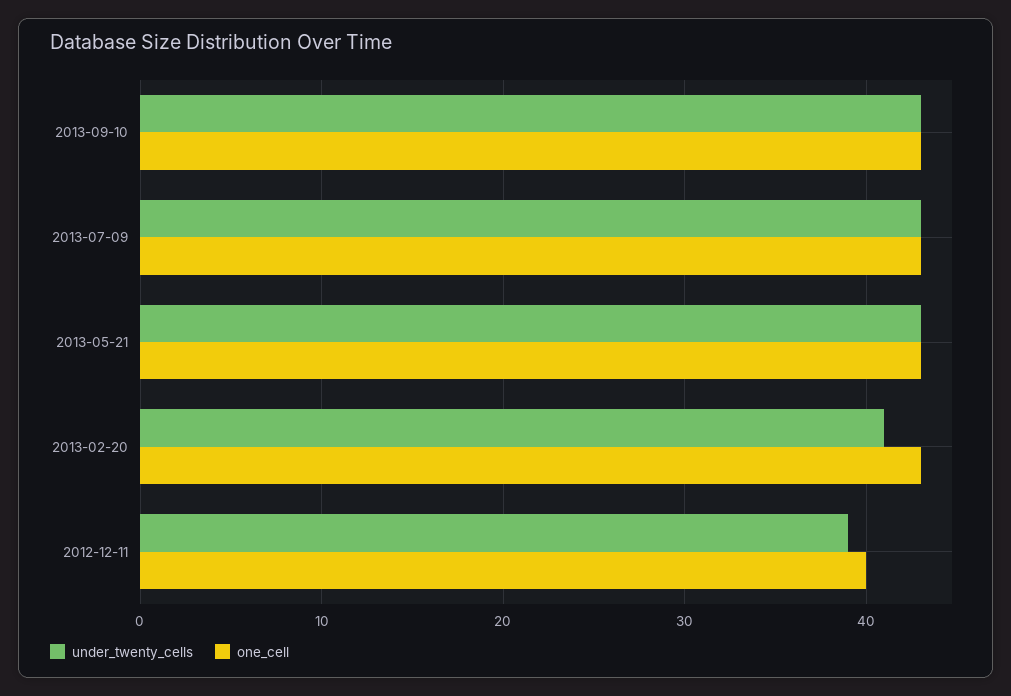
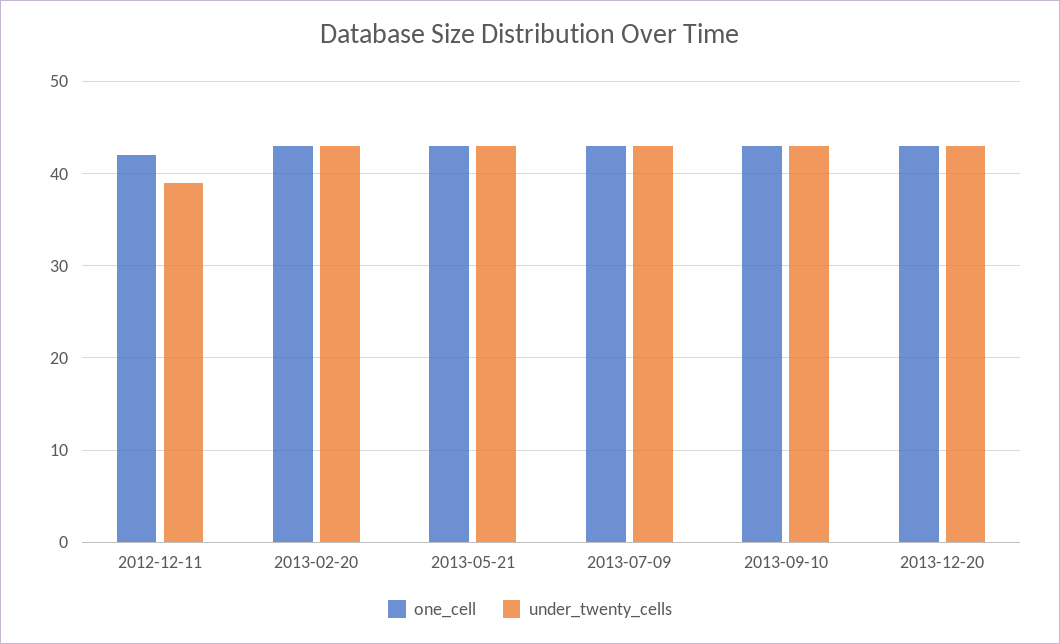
under_twenty_cells, 2013-02-20: 41 -> 43
one_cell, 2012-12-11: 40 -> 42
one_cell, 2013-12-20: none -> 43
under_twenty_cells, 2013-12-20: none -> 43

